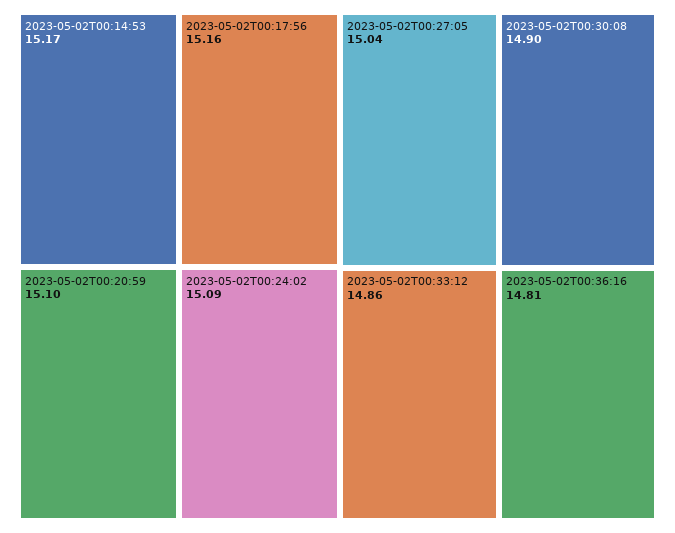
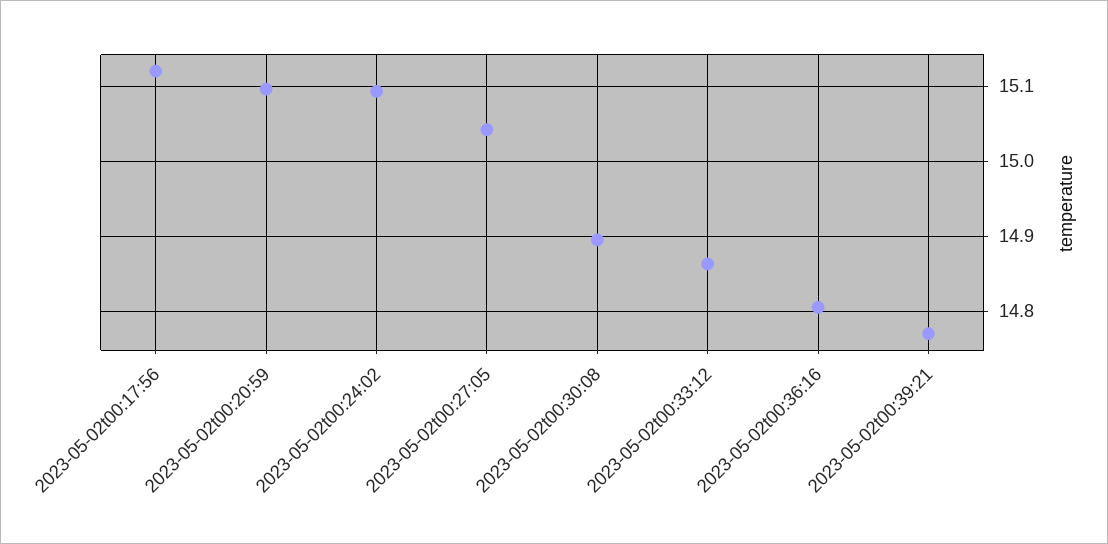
2023-05-02T00:14:53: 15.17 -> none
2023-05-02T00:17:56: 15.16 -> 15.12
2023-05-02t00:39:21: none -> 14.77

